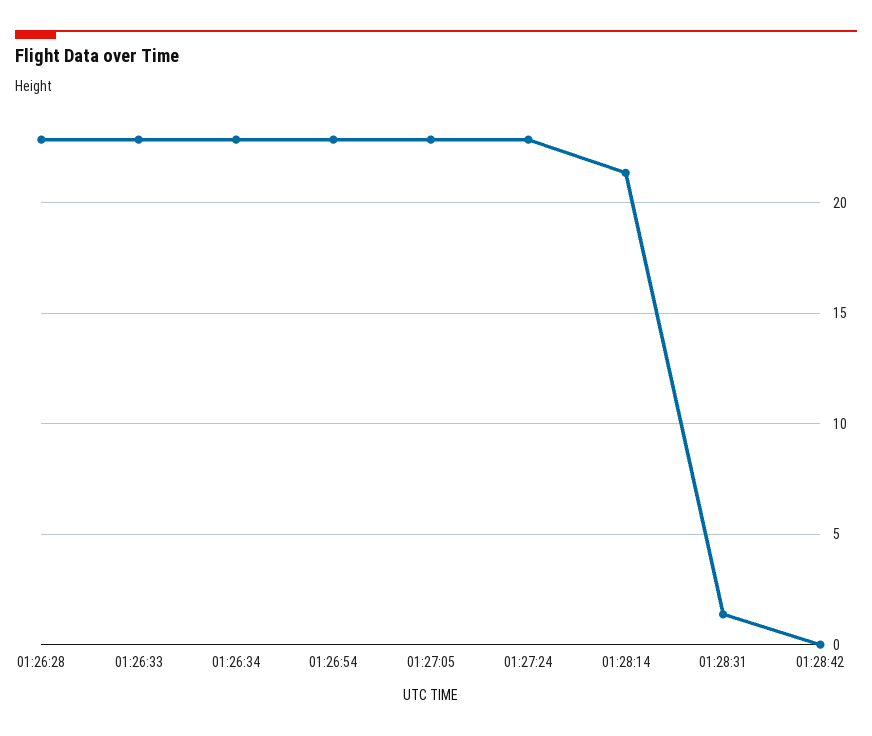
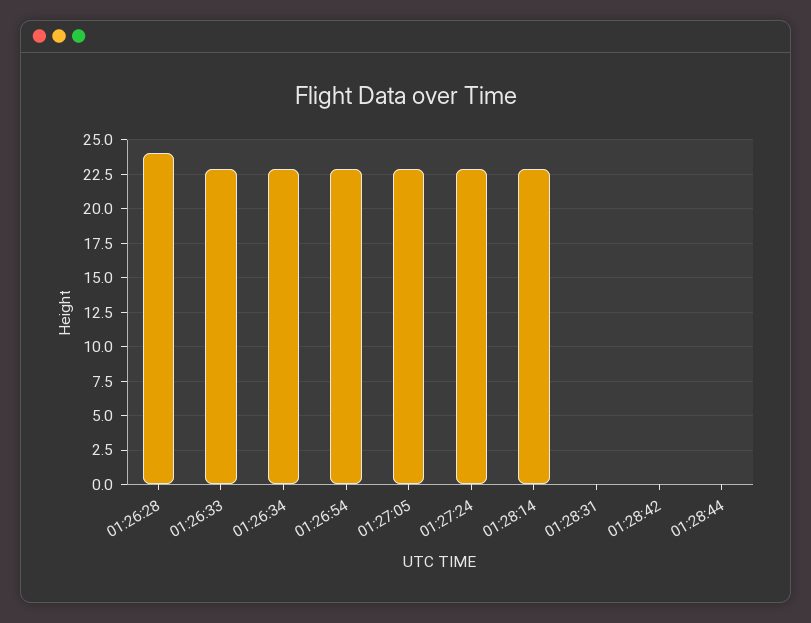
01:26:28: 23 -> 24
01:28:14: 21.5 -> 23
01:28:31: 1.5 -> 0
01:28:44: none -> 0

